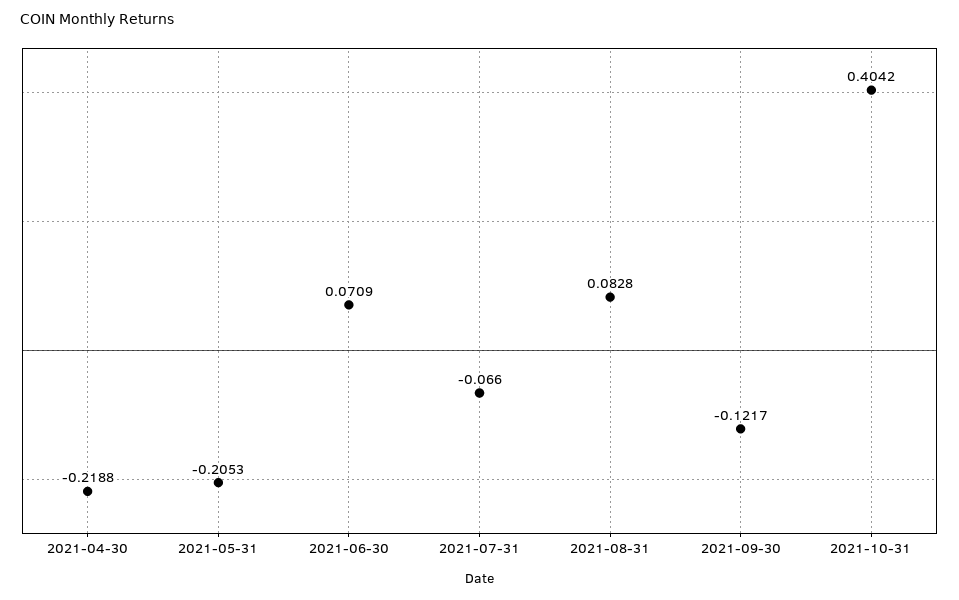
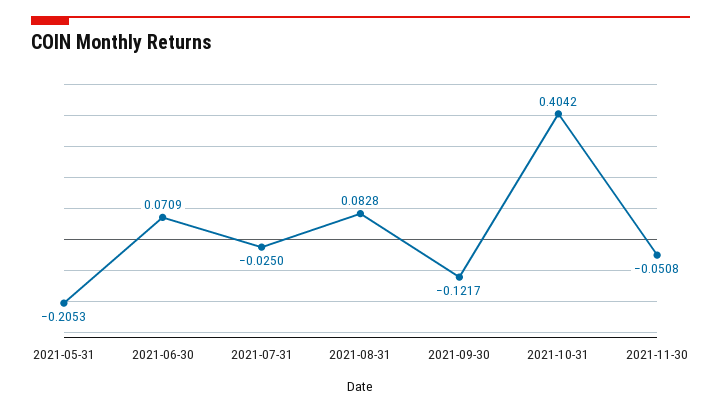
2021-04-30: -0.2188 -> none
2021-07-31: -0.066 -> -0.025
2021-11-30: none -> -0.0508

